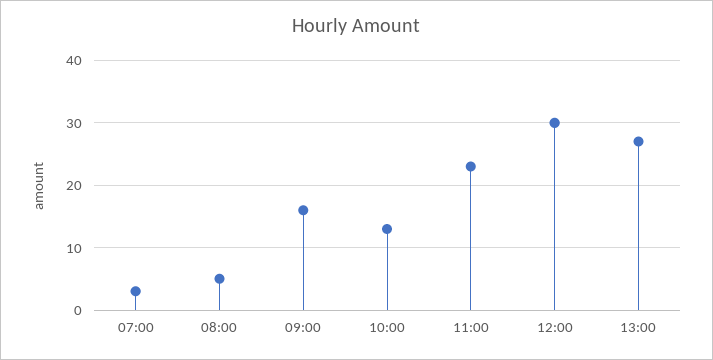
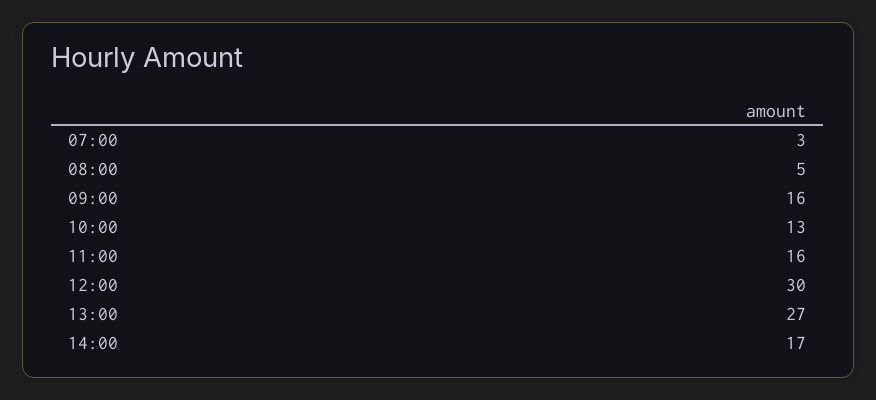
11:00: 23 -> 16
14:00: none -> 17

